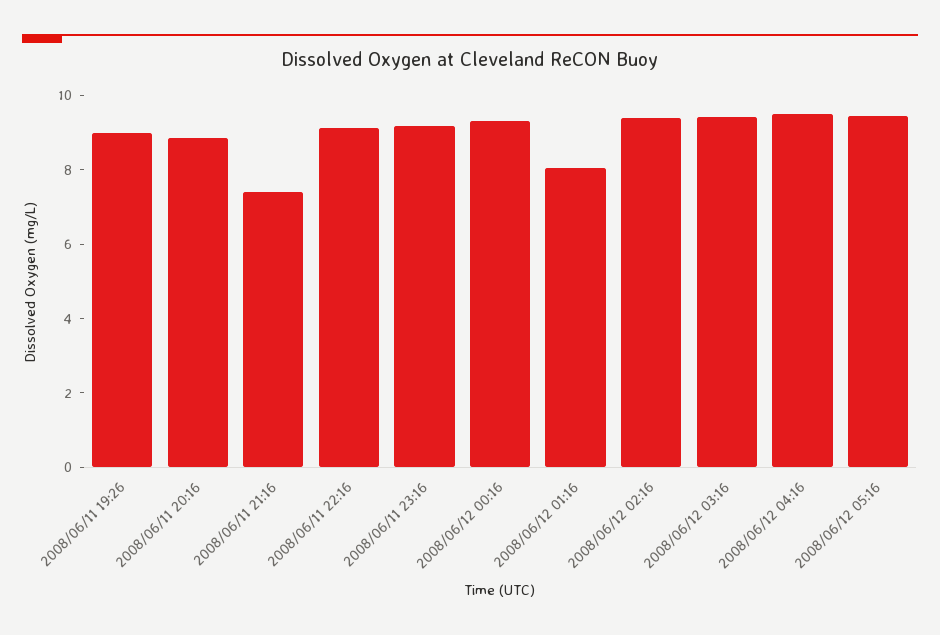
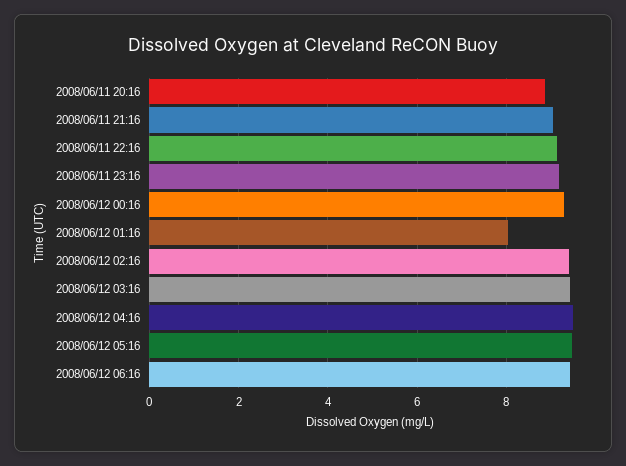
2008/06/11 19:26: 9 -> none
2008/06/11 21:16: 7.5 -> 9
2008/06/12 06:16: none -> 9.4

